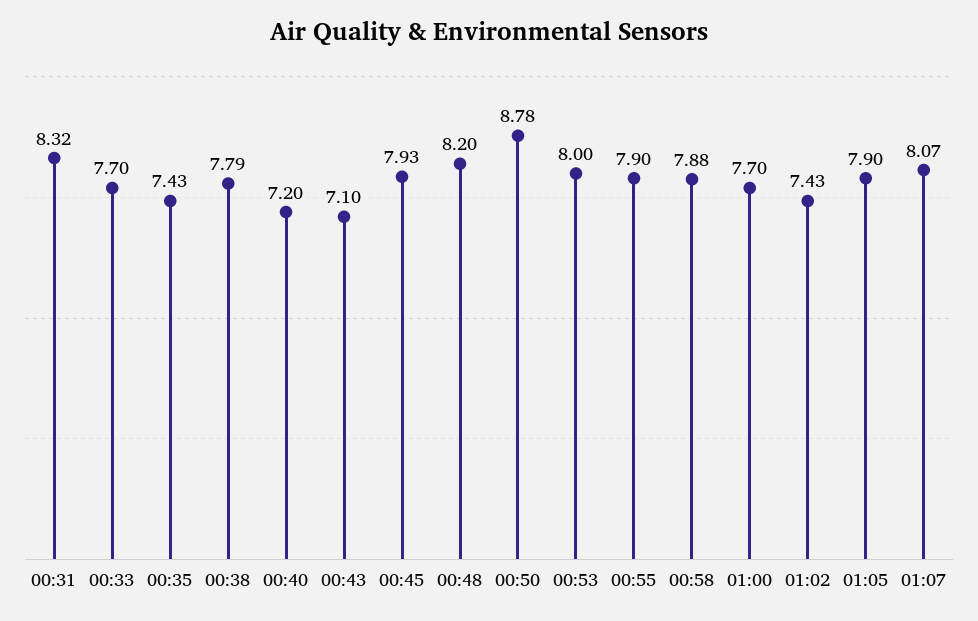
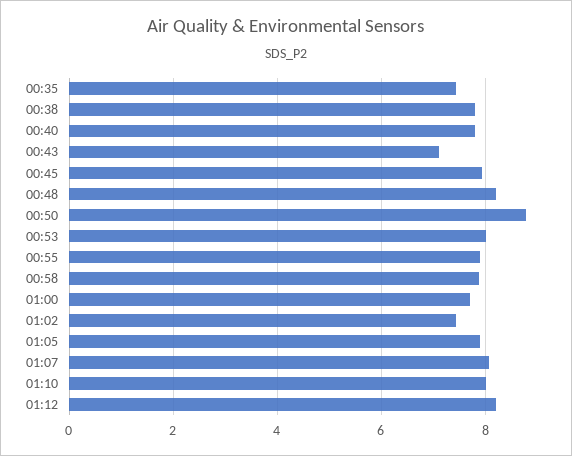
00:31: 8.32 -> none
00:33: 7.7 -> none
00:40: 7.2 -> 7.8
01:10: none -> 8
01:12: none -> 8.2

